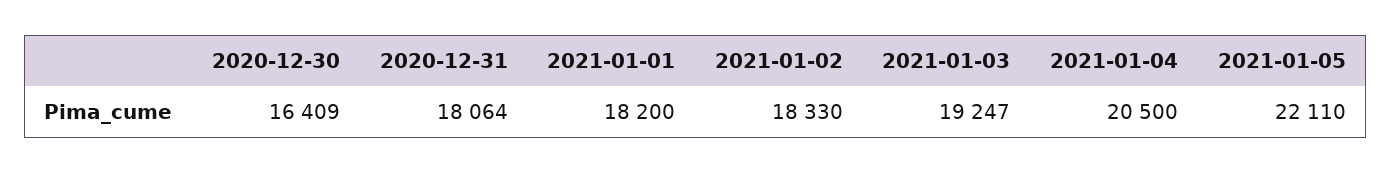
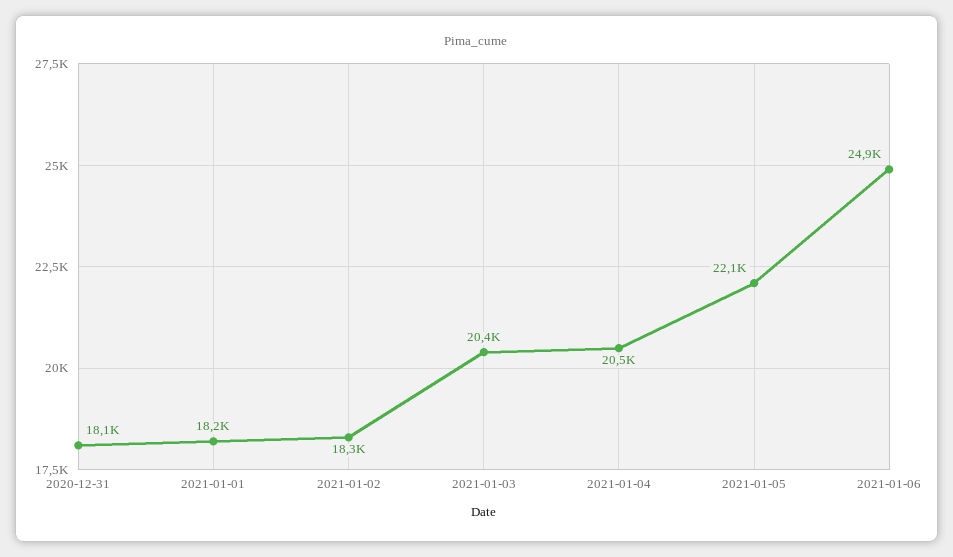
2020-12-30: 16409 -> none
2021-01-03: 19247 -> 20400
2021-01-06: none -> 24900

